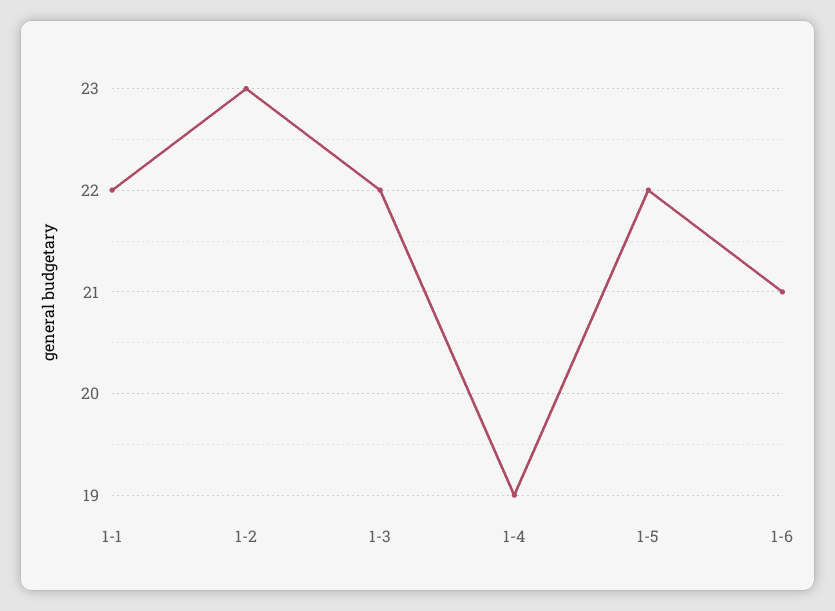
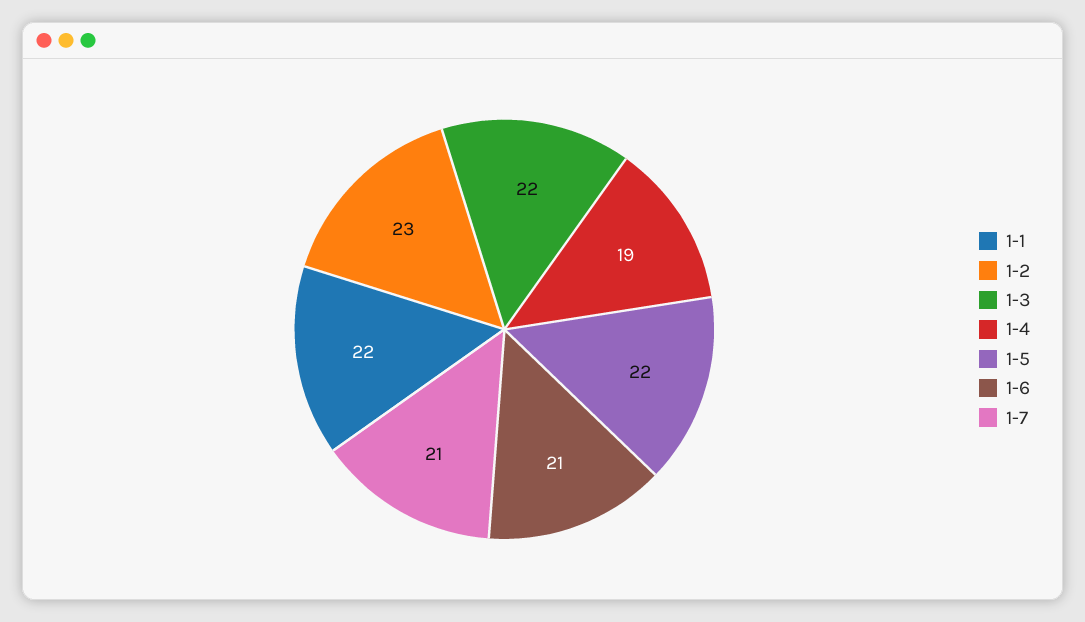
1-7: none -> 21

